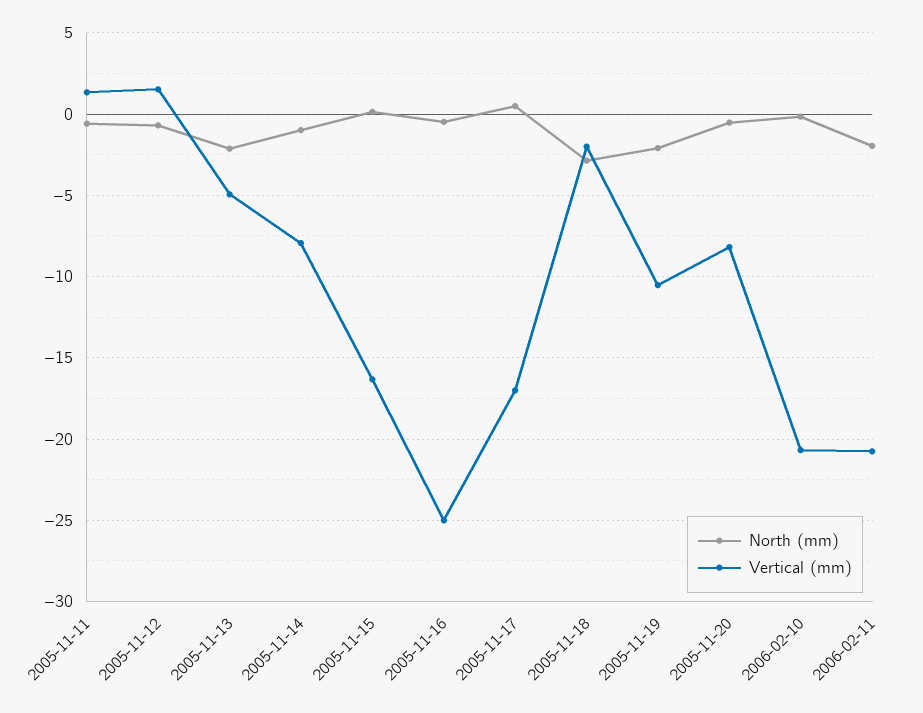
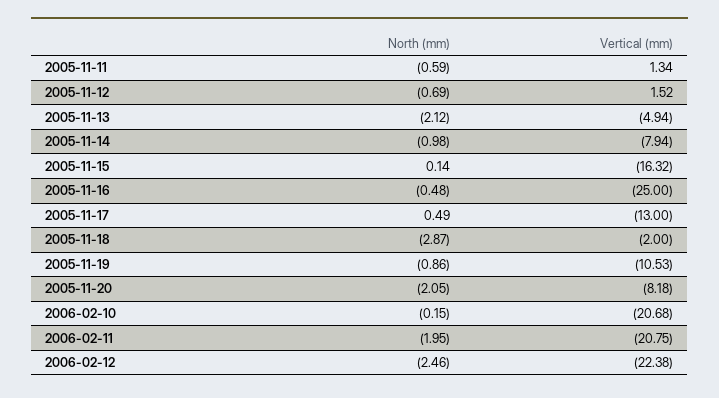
Vertical (mm), 2005-11-17: -17 -> -13
North (mm), 2005-11-19: -2 -> -0.86
North (mm), 2005-11-20: -0.5 -> -2.05
North (mm), 2006-02-12: none -> -2.46
Vertical (mm), 2006-02-12: none -> -22.38

